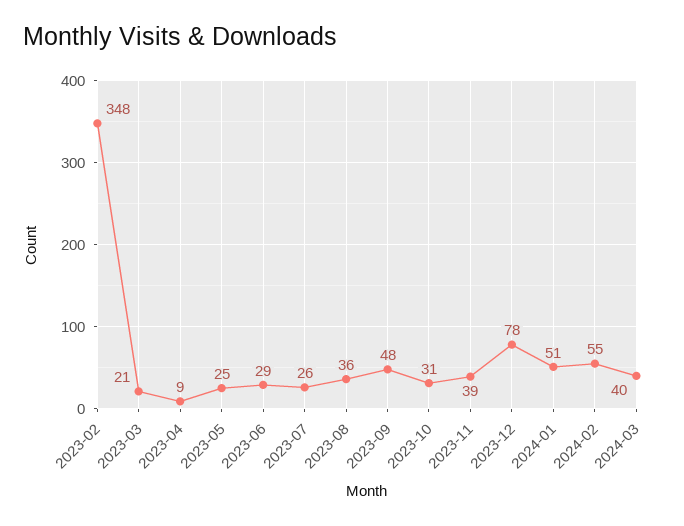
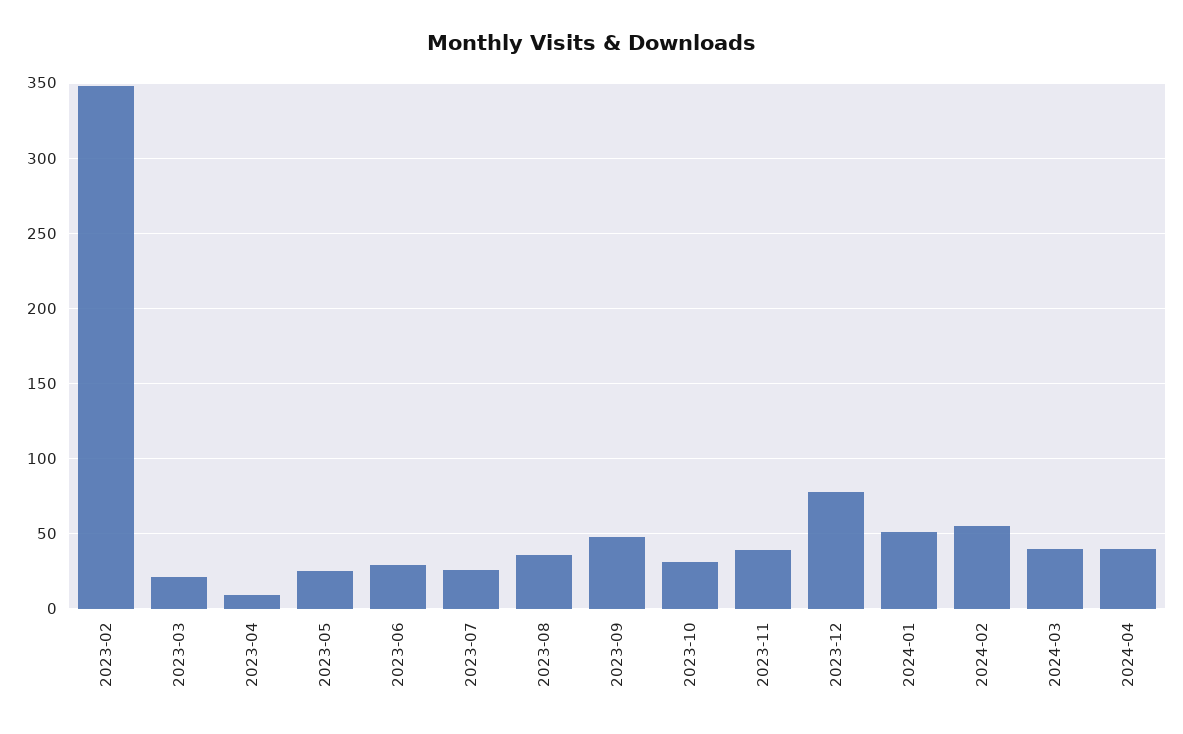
2024-04: none -> 40

